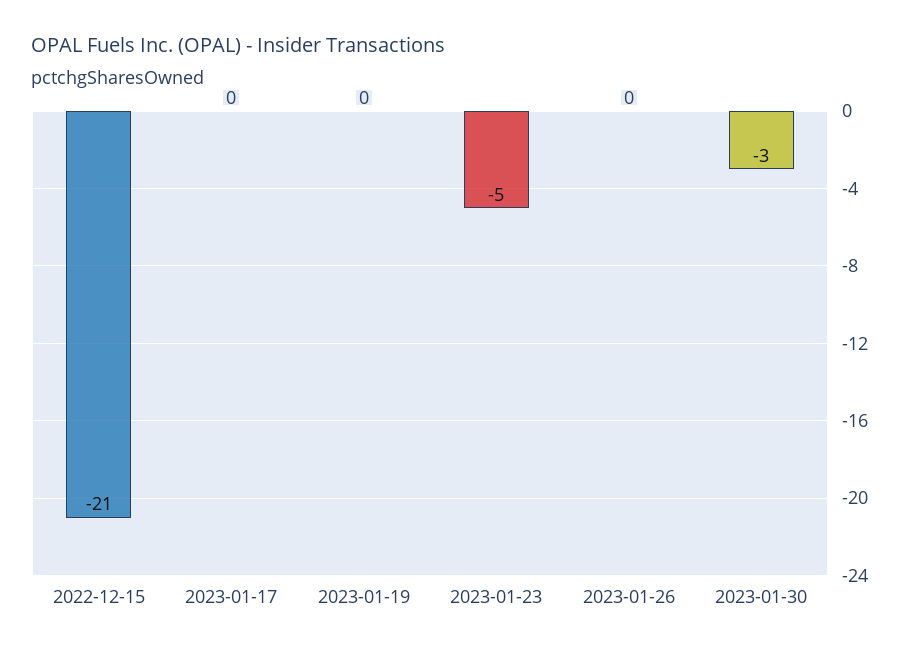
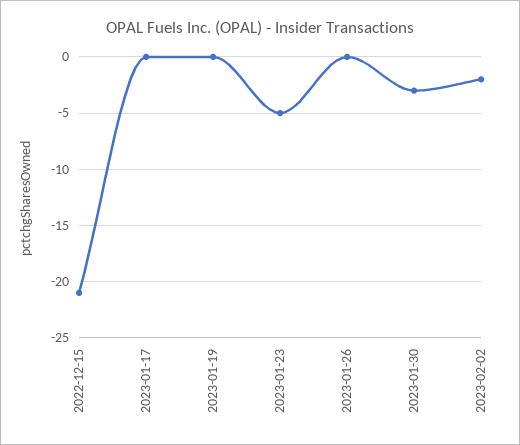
2023-02-02: none -> -2

